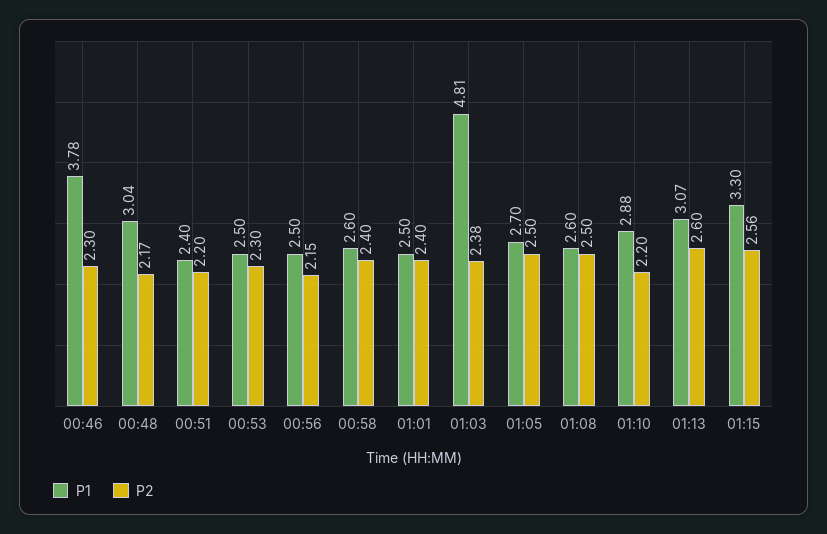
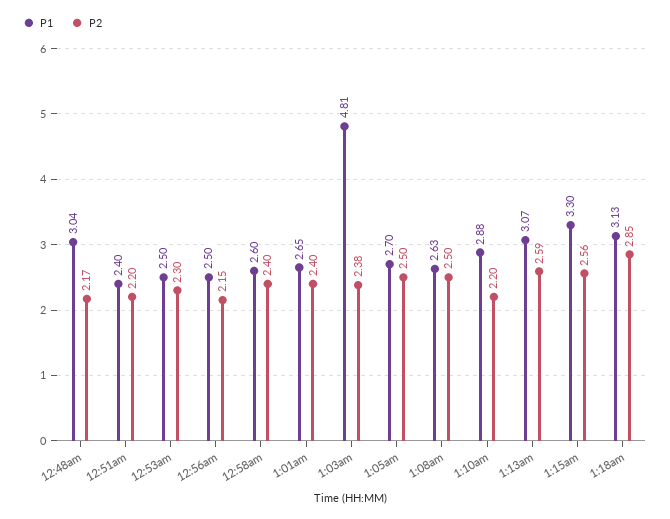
P1, 00:46: 3.78 -> none
P2, 00:46: 2.3 -> none
P1, 01:01: 2.5 -> 2.65
P1, 01:08: 2.6 -> 2.63
P2, 01:13: 2.6 -> 2.59
P1, 1:18am: none -> 3.13
P2, 1:18am: none -> 2.85

